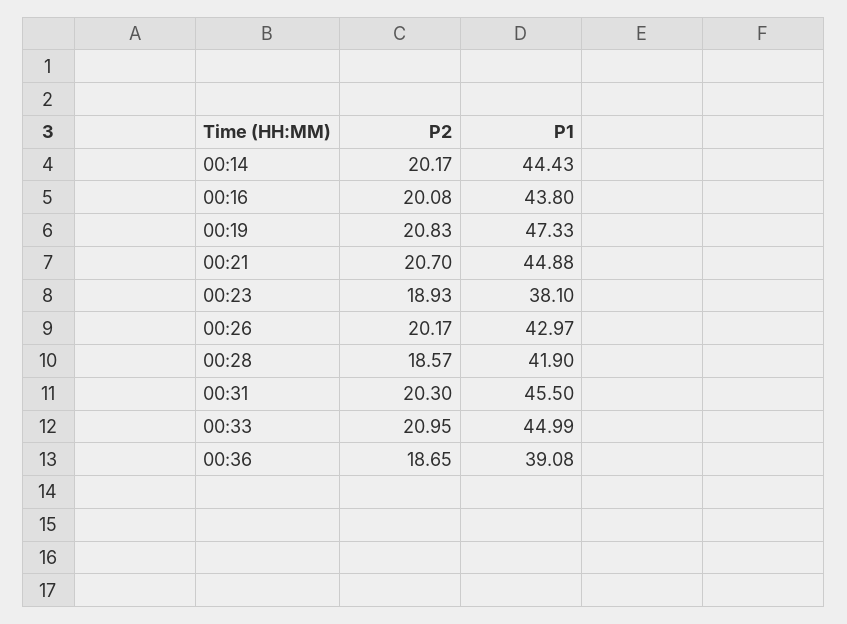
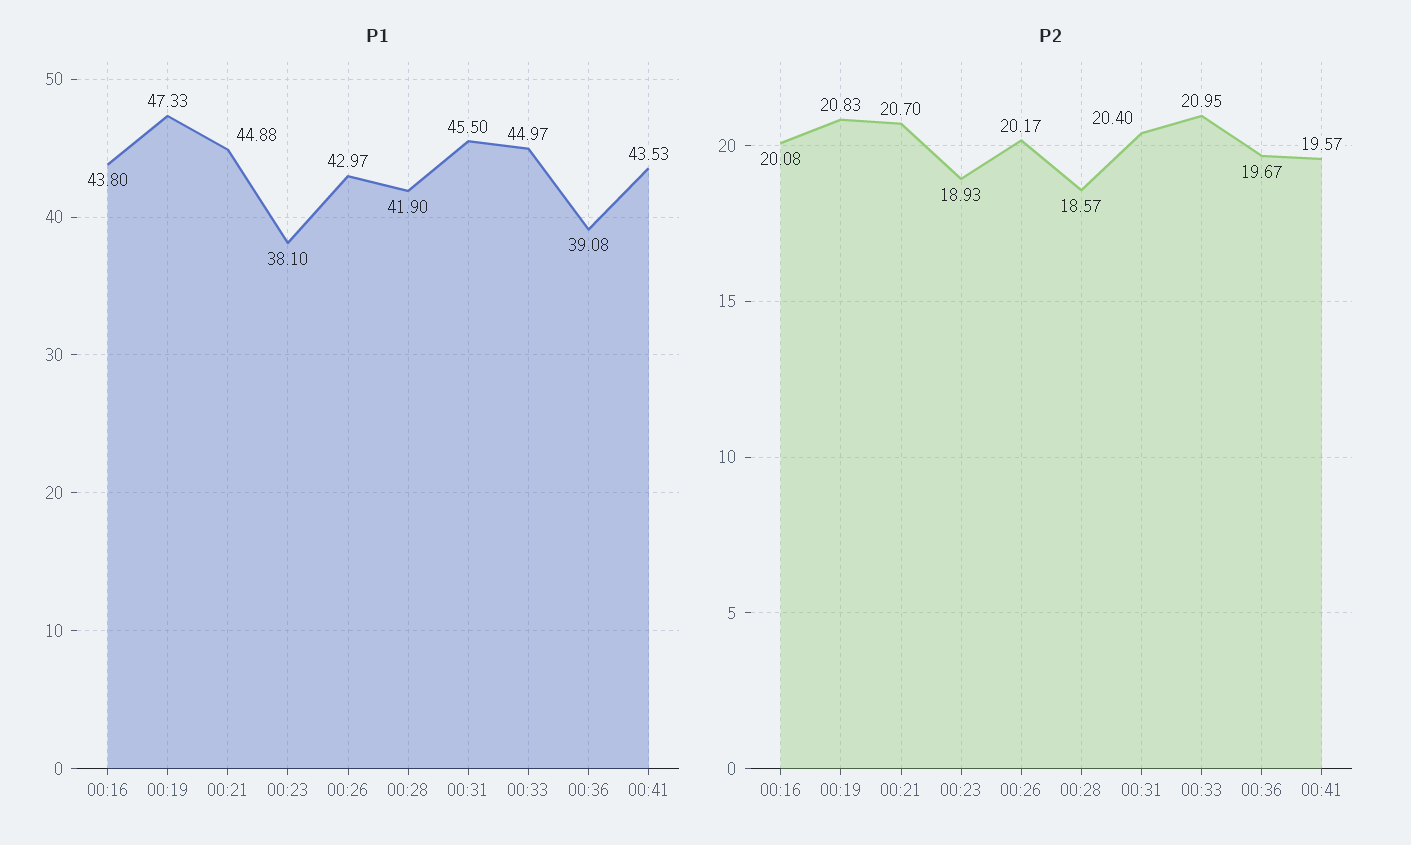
P2, 00:14: 20.17 -> none
P1, 00:14: 44.43 -> none
P2, 00:31: 20.3 -> 20.4
P1, 00:33: 44.99 -> 44.97
P2, 00:36: 18.65 -> 19.67
P1, 00:41: none -> 43.53
P2, 00:41: none -> 19.57

